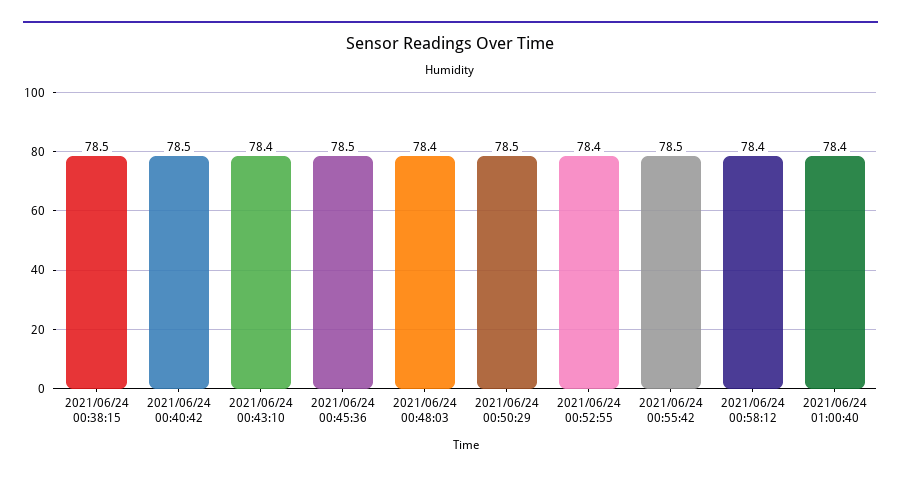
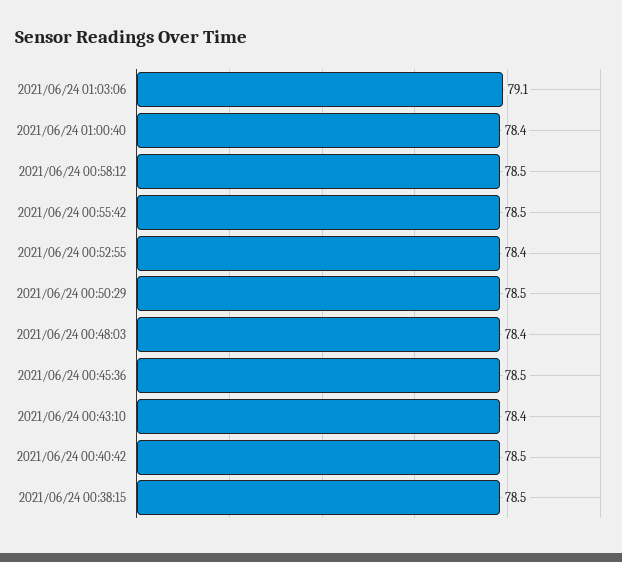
2021/06/24 00:58:12: 78.4 -> 78.5
2021/06/24 01:03:06: none -> 79.1

